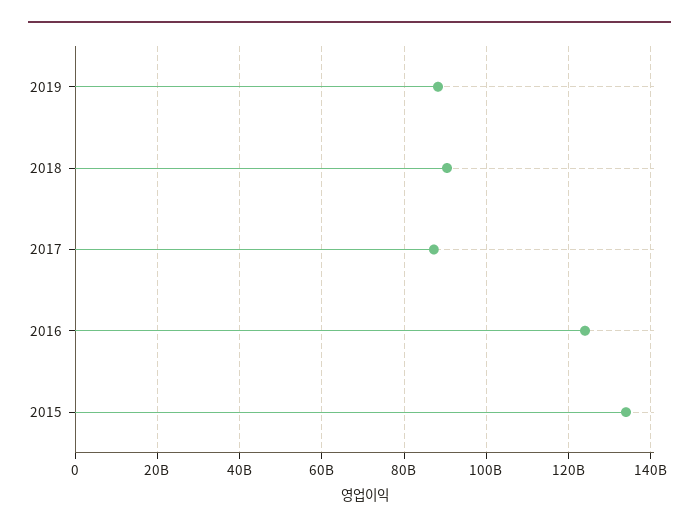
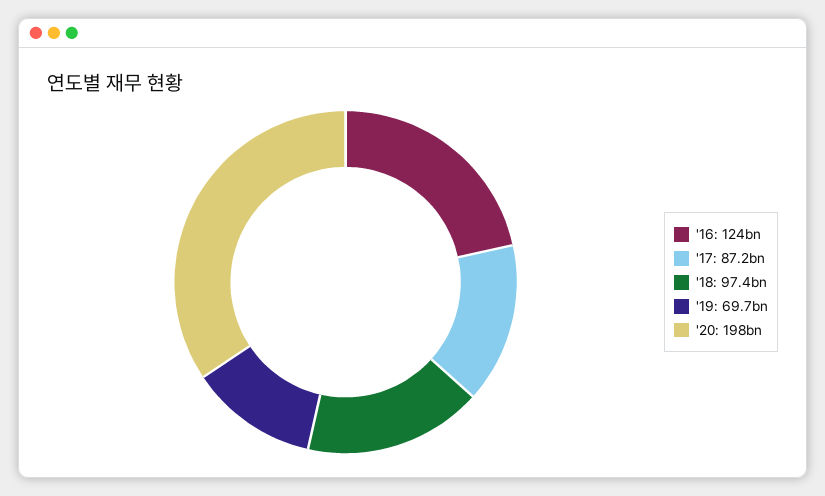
2019: 88000000000 -> 69700000000
2018: 90000000000 -> 97400000000
2015: 134000000000 -> none
'20: none -> 198000000000

